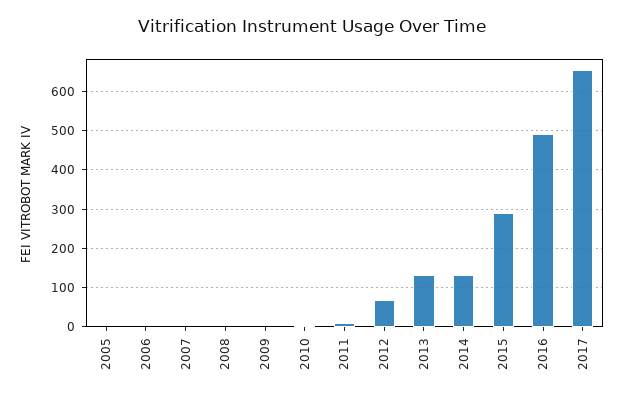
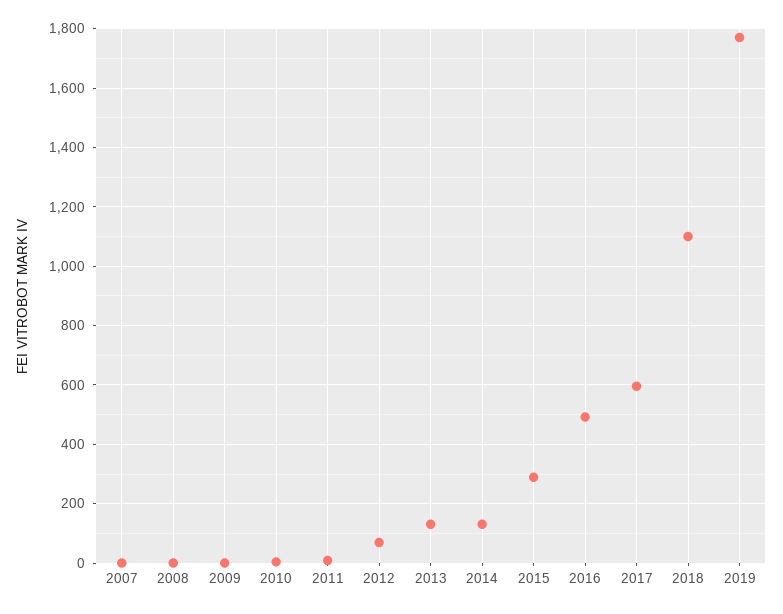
2005: 0 -> none
2006: 0 -> none
2017: 660 -> 600
2018: none -> 1100
2019: none -> 1775

